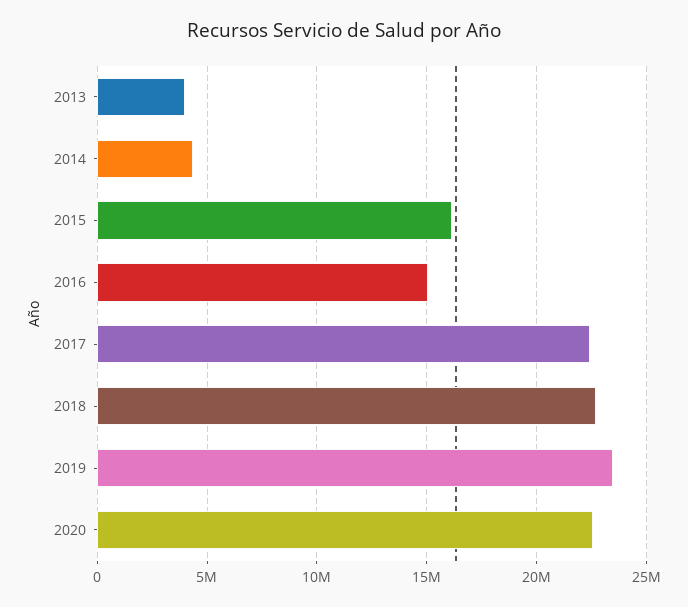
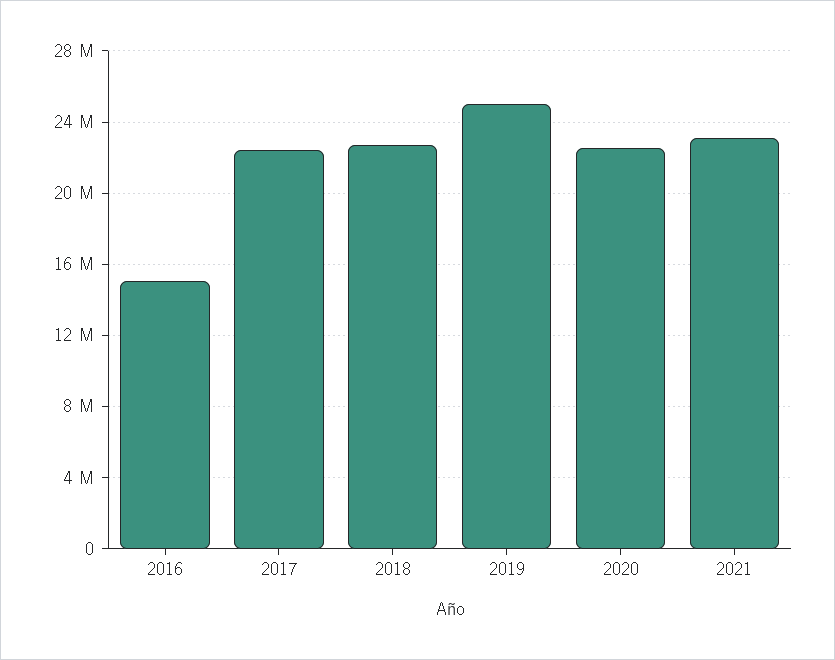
2013: 4000000 -> none
2014: 4500000 -> none
2015: 16000000 -> none
2019: 23500000 -> 25000000
2021: none -> 23000000

